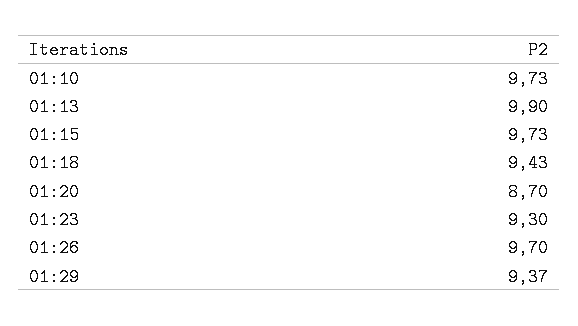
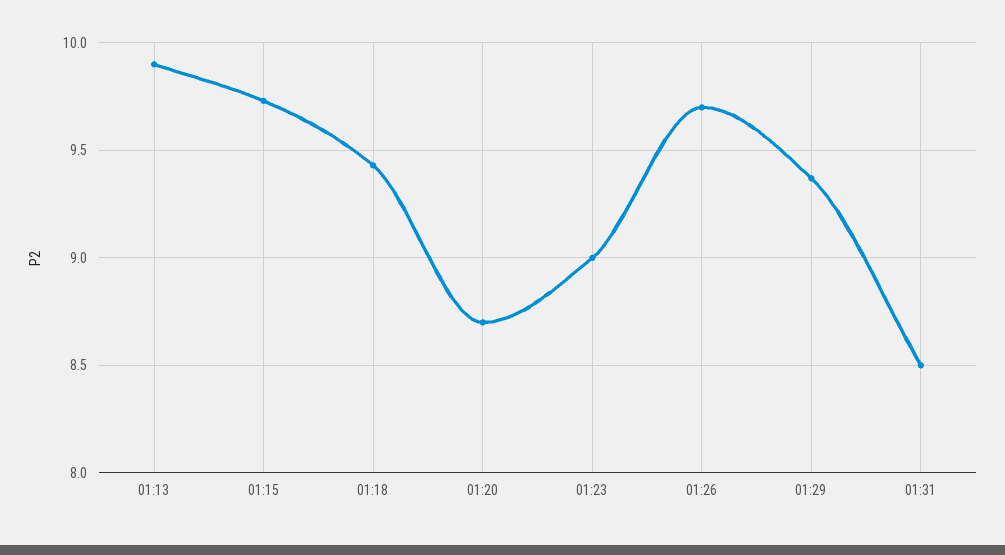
01:10: 9.73 -> none
01:23: 9.3 -> 9
01:31: none -> 8.5

